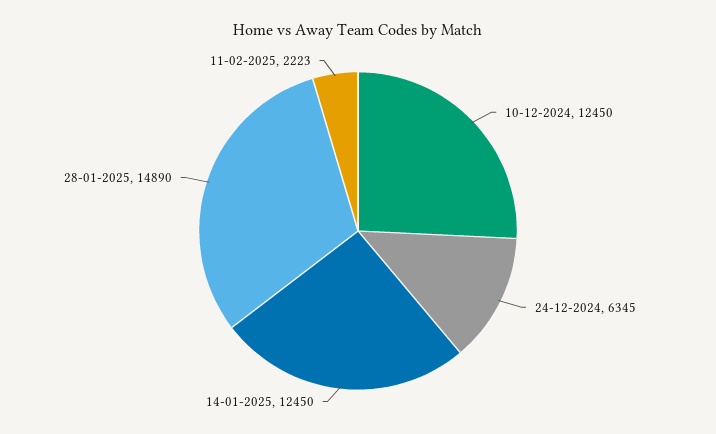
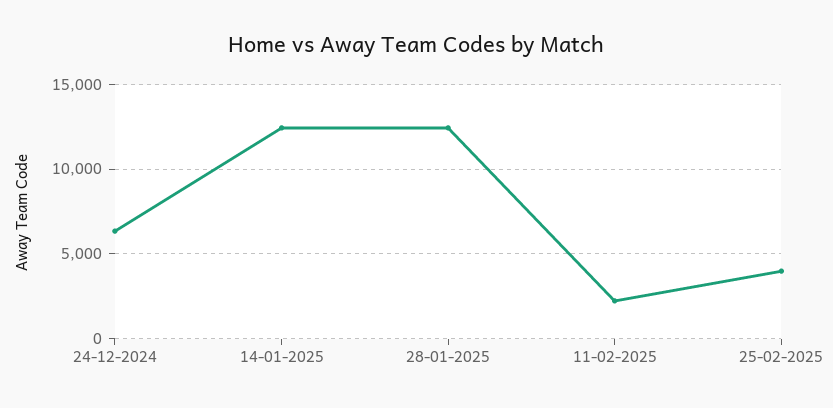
10-12-2024: 12450 -> none
28-01-2025: 14890 -> 12500
25-02-2025: none -> 4000

